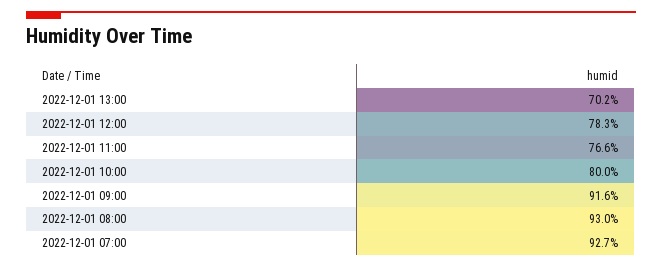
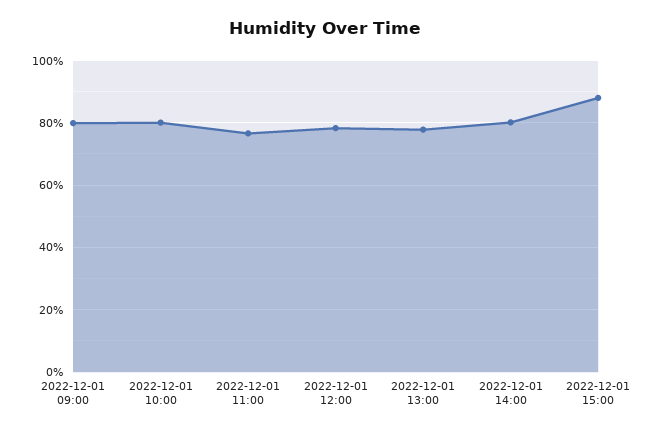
2022-12-01 13:00: 70.2 -> 78
2022-12-01 09:00: 91.6 -> 80
2022-12-01 08:00: 93 -> none
2022-12-01 07:00: 92.7 -> none
2022-12-01 14:00: none -> 80
2022-12-01 15:00: none -> 88

